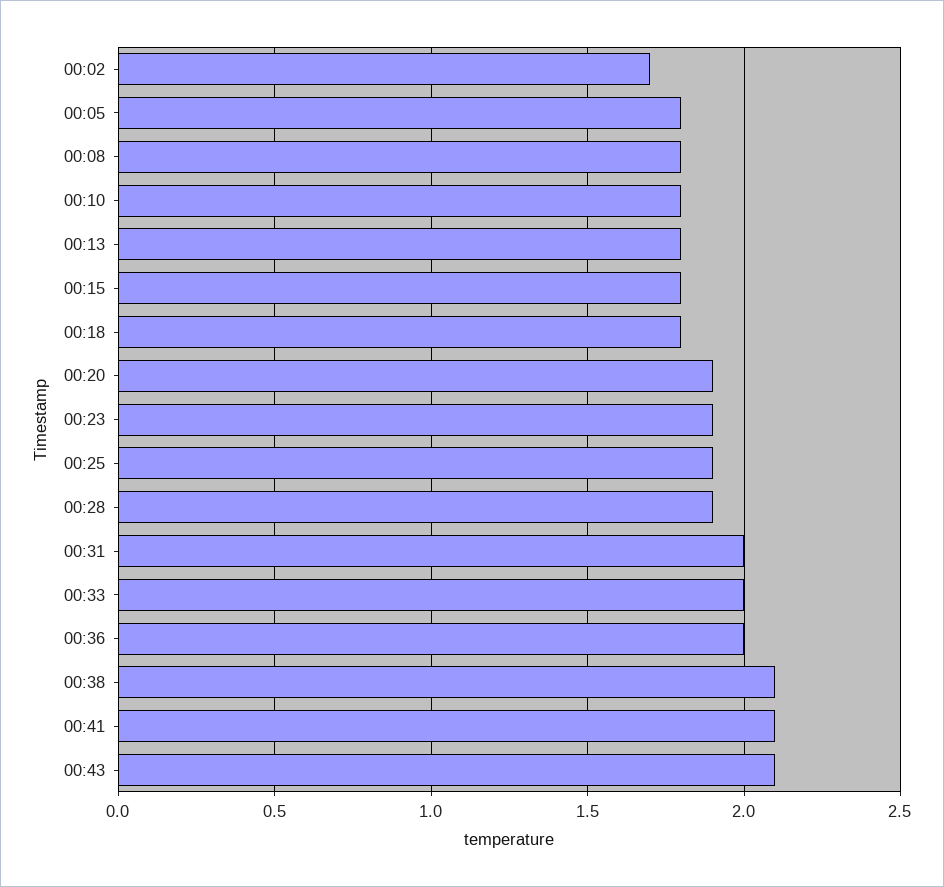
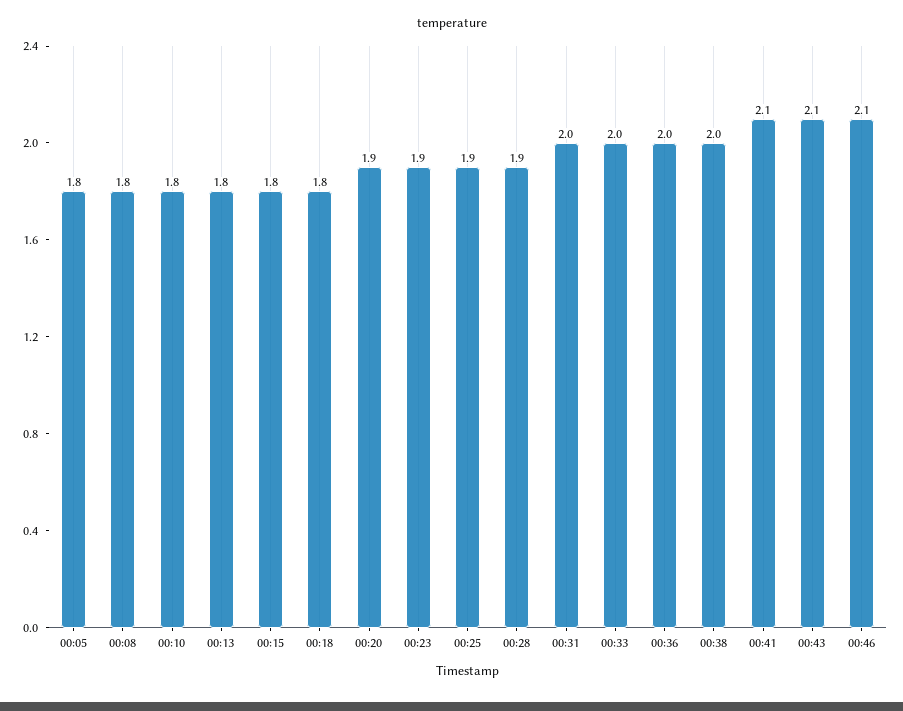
00:02: 1.7 -> none
00:38: 2.1 -> 2
00:46: none -> 2.1

